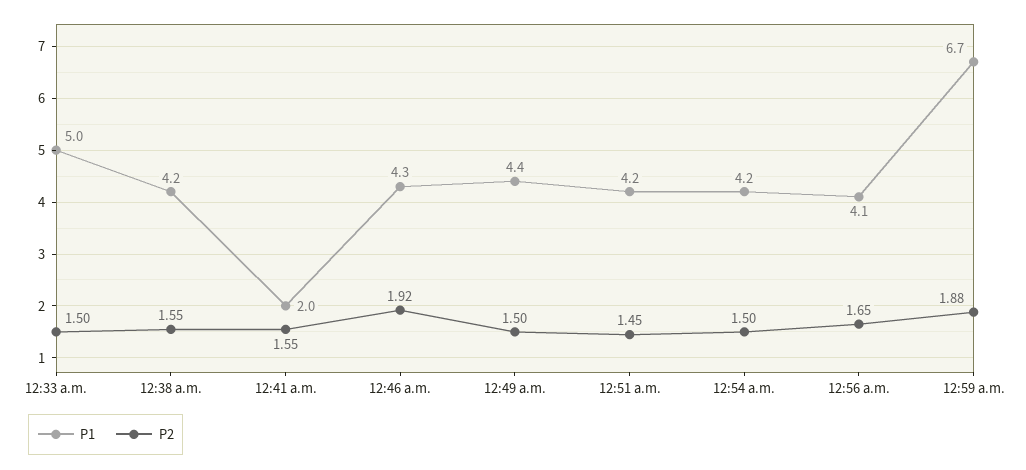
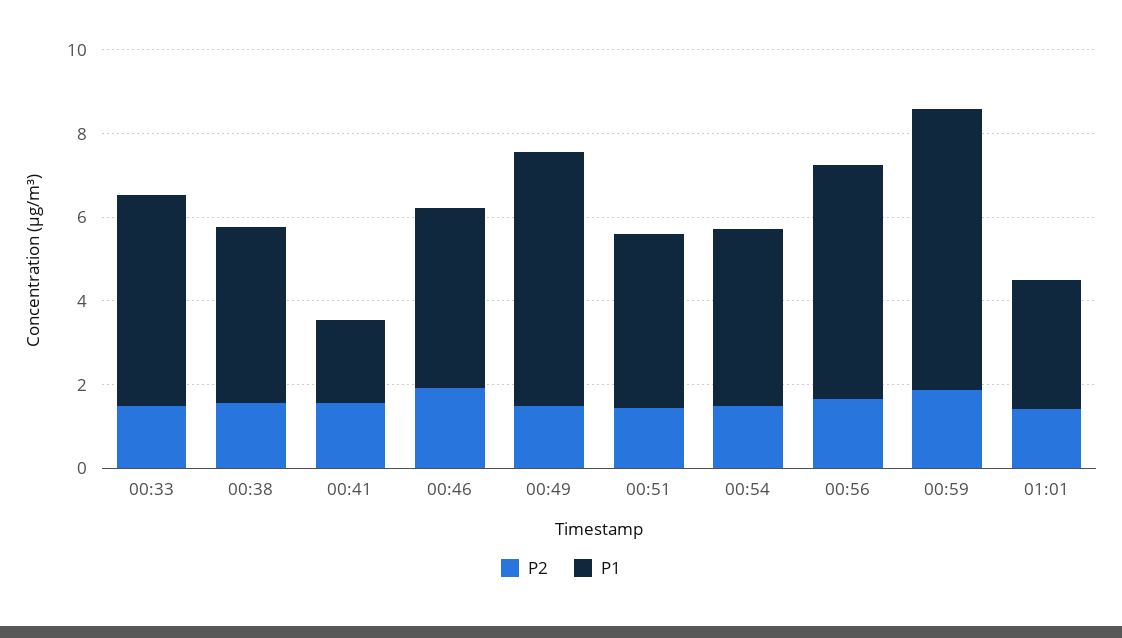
P1, 12:49 a.m.: 4.4 -> 6
P1, 12:56 a.m.: 4.1 -> 5.5
P2, 01:01: none -> 1.5
P1, 01:01: none -> 3

